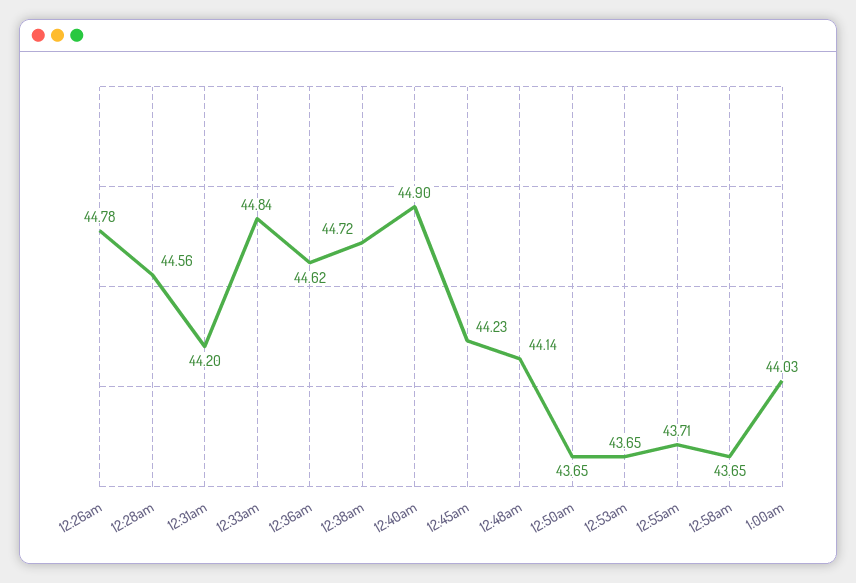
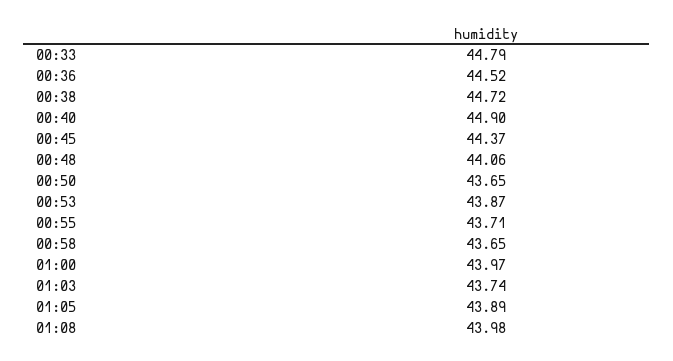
12:26am: 44.78 -> none
12:28am: 44.56 -> none
12:31am: 44.2 -> none
12:33am: 44.84 -> 44.79
12:36am: 44.62 -> 44.52
12:45am: 44.23 -> 44.37
12:48am: 44.14 -> 44.06
12:53am: 43.65 -> 43.87
1:00am: 44.03 -> 43.97
01:03: none -> 43.74
01:05: none -> 43.89
01:08: none -> 43.98

